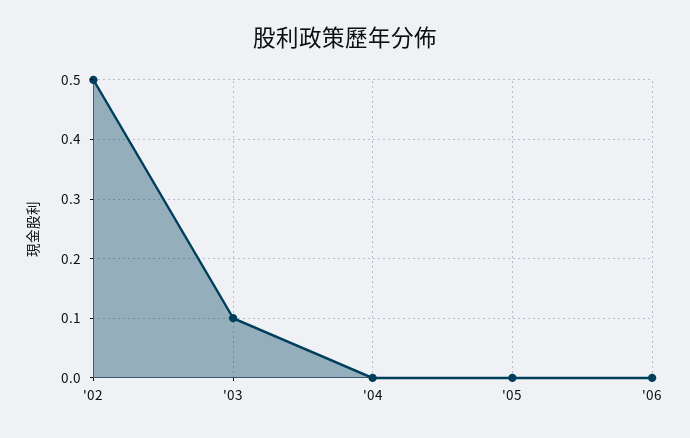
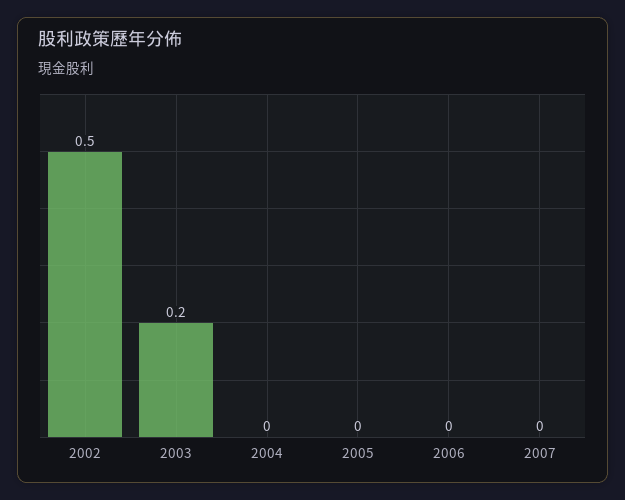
'03: 0.1 -> 0.2
2007: none -> 0

